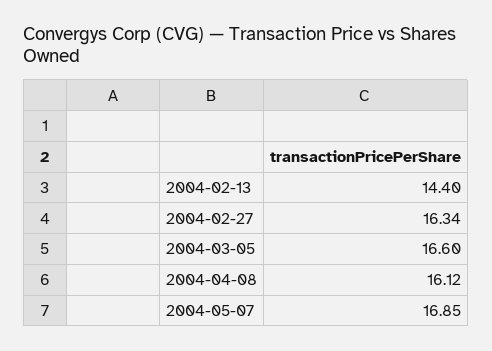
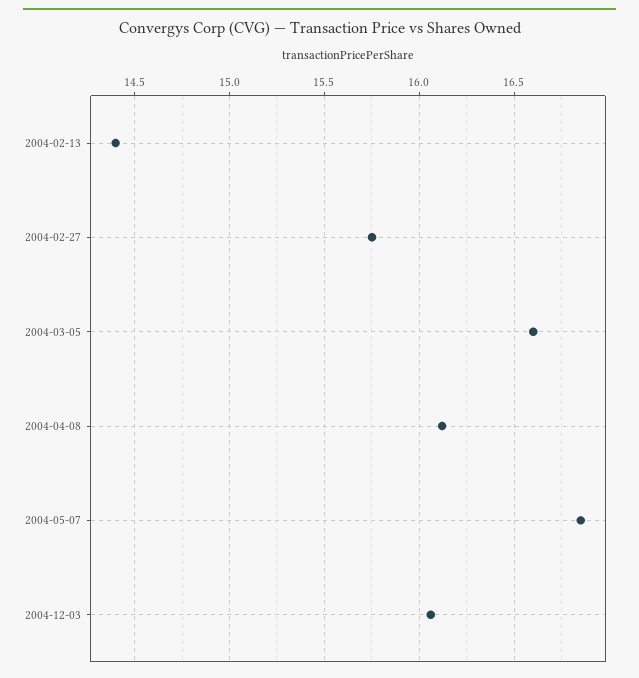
2004-02-27: 16.34 -> 15.75
2004-12-03: none -> 16.05

